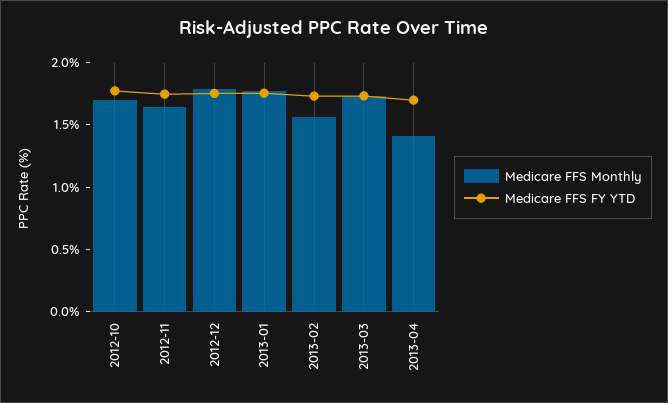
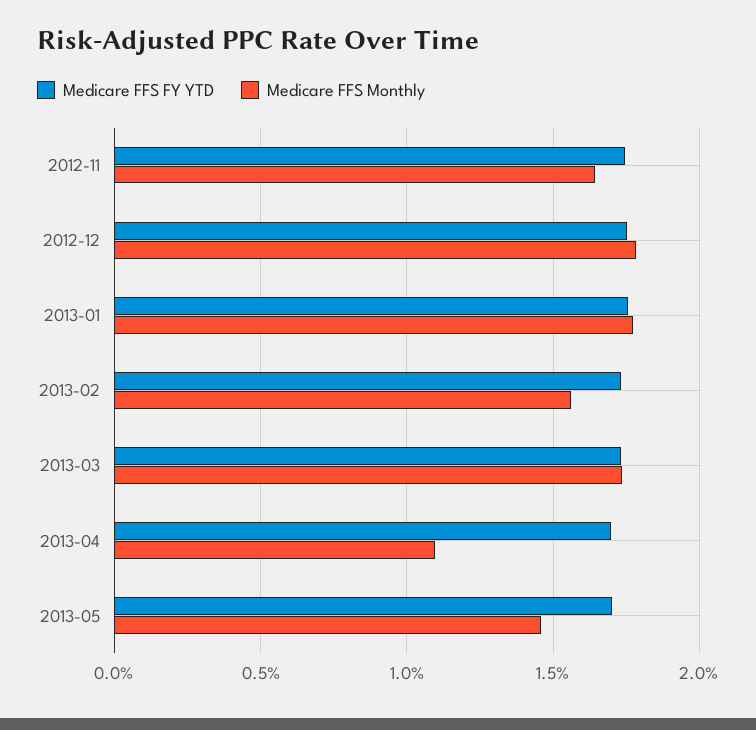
Medicare FFS Monthly, 2012-10: 1.7 -> none
Medicare FFS FY YTD, 2012-10: 1.8 -> none
Medicare FFS Monthly, 2013-04: 1.4 -> 1.1
Medicare FFS FY YTD, 2013-05: none -> 1.7
Medicare FFS Monthly, 2013-05: none -> 1.45

